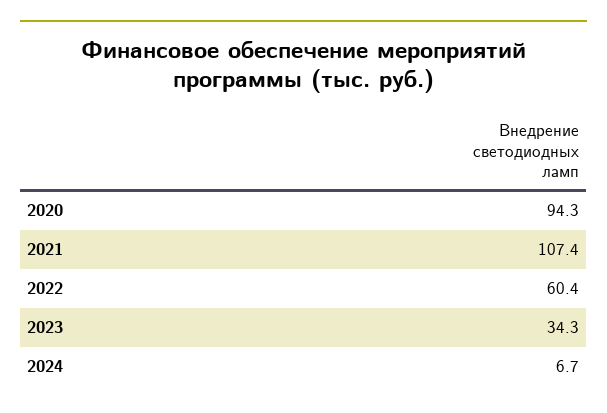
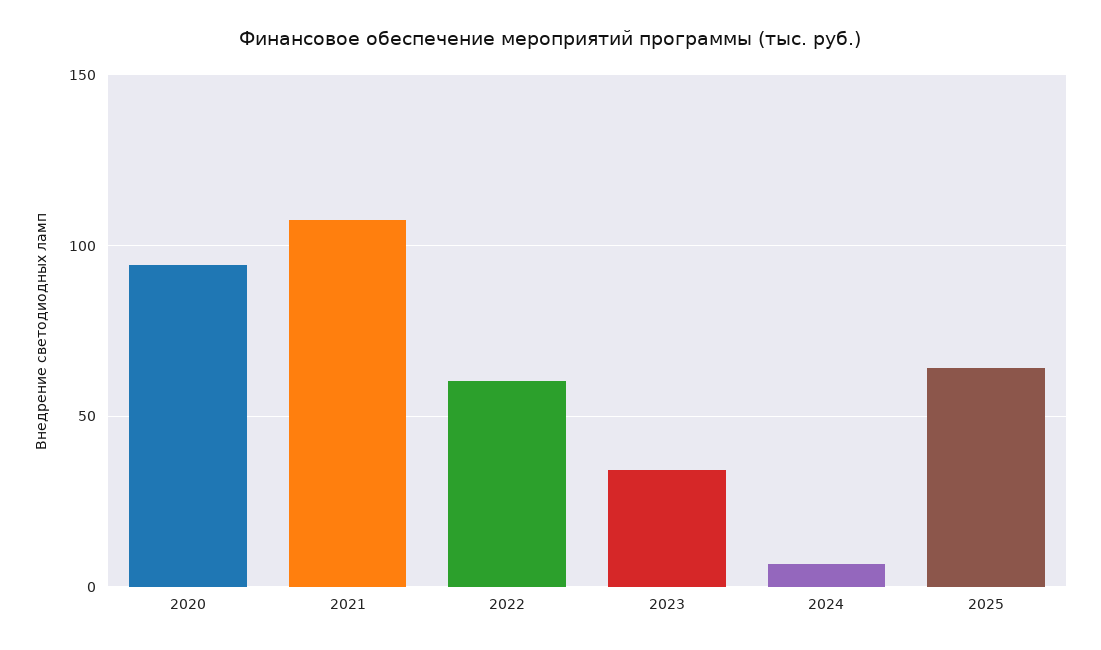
2025: none -> 65

